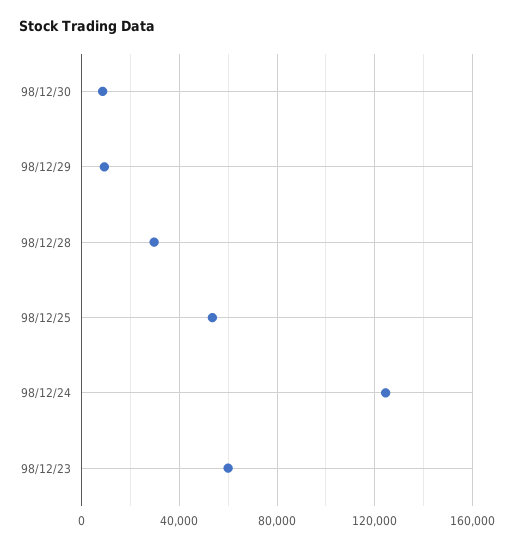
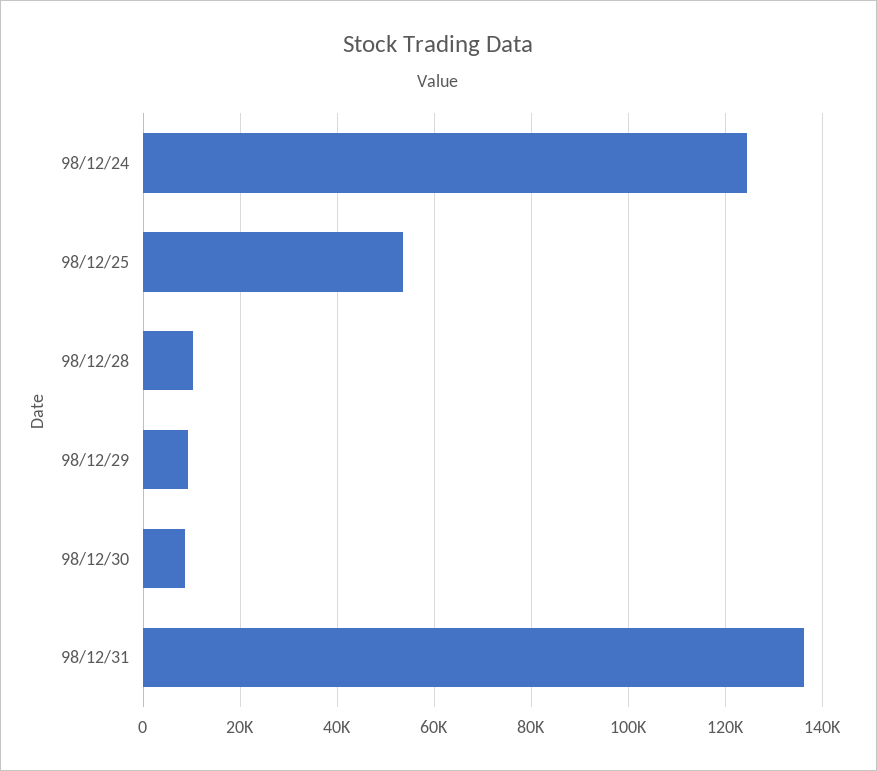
98/12/28: 30000 -> 10000
98/12/23: 60000 -> none
98/12/31: none -> 136000

